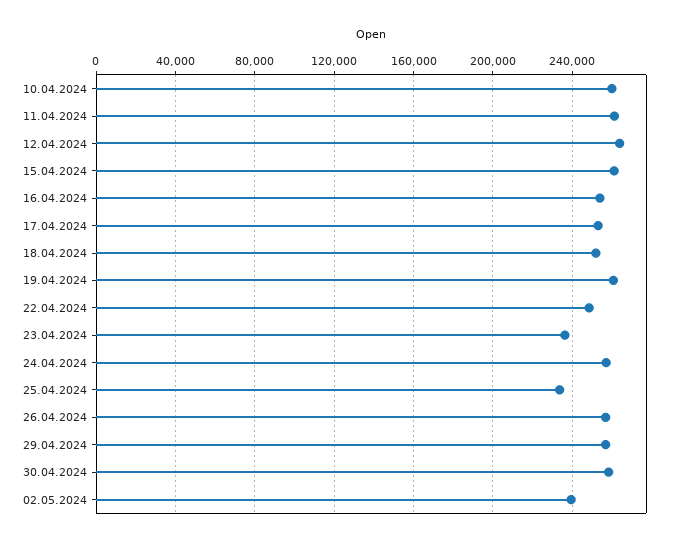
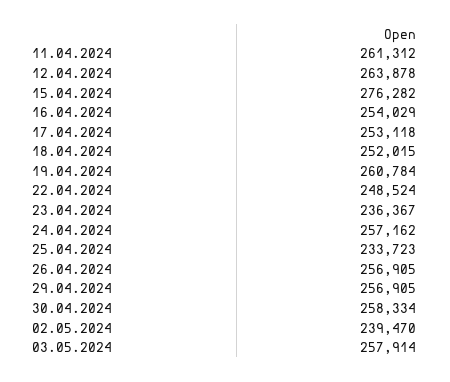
10.04.2024: 260000 -> none
15.04.2024: 260000 -> 276282
03.05.2024: none -> 257914

